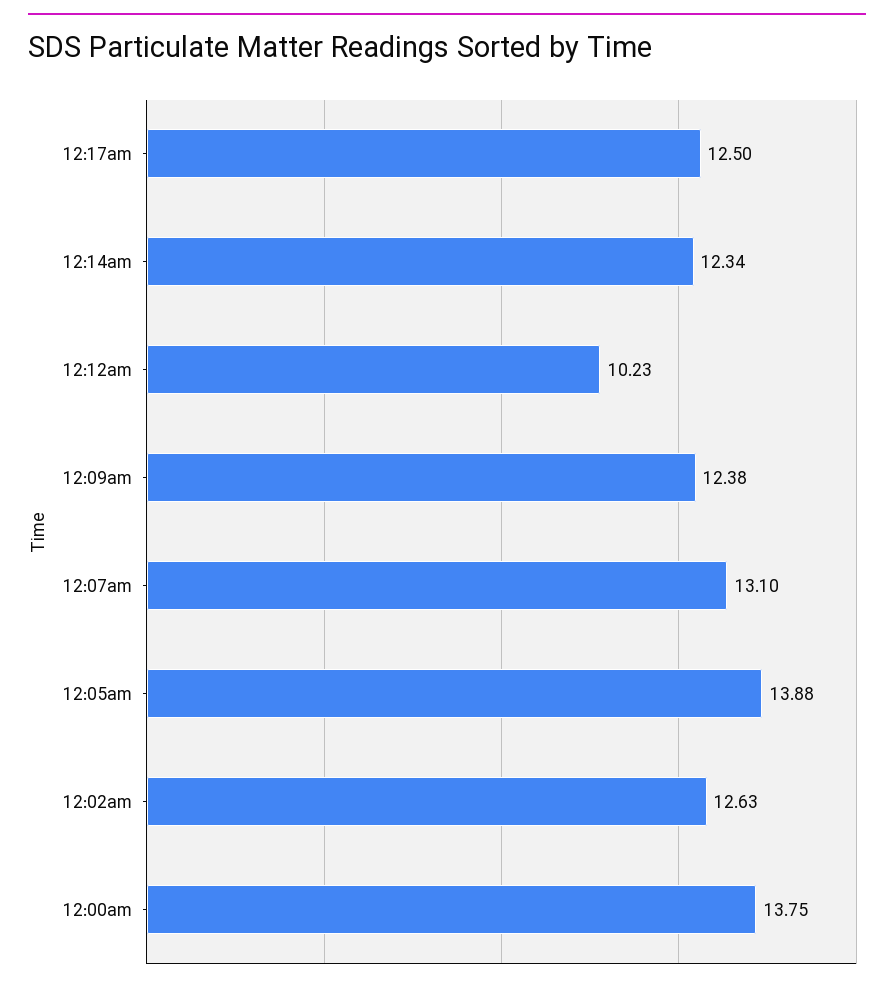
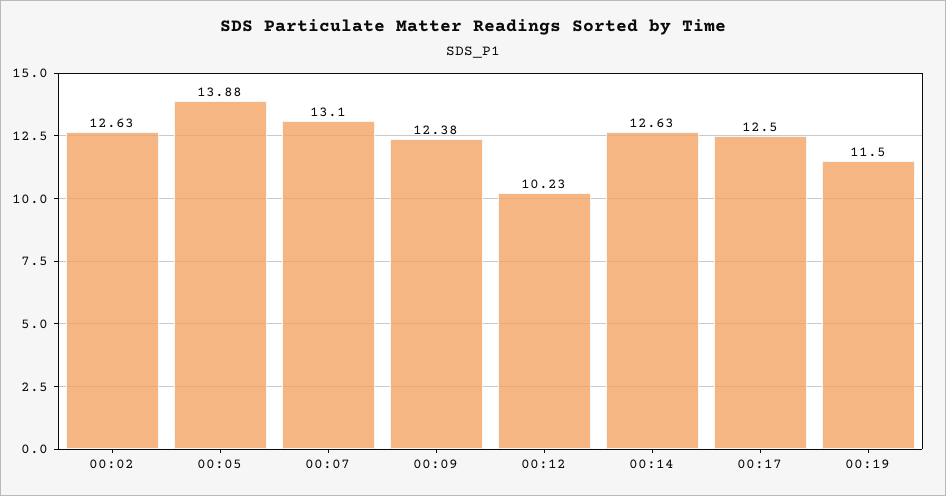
12:14am: 12.34 -> 12.63
12:00am: 13.75 -> none
00:19: none -> 11.5

